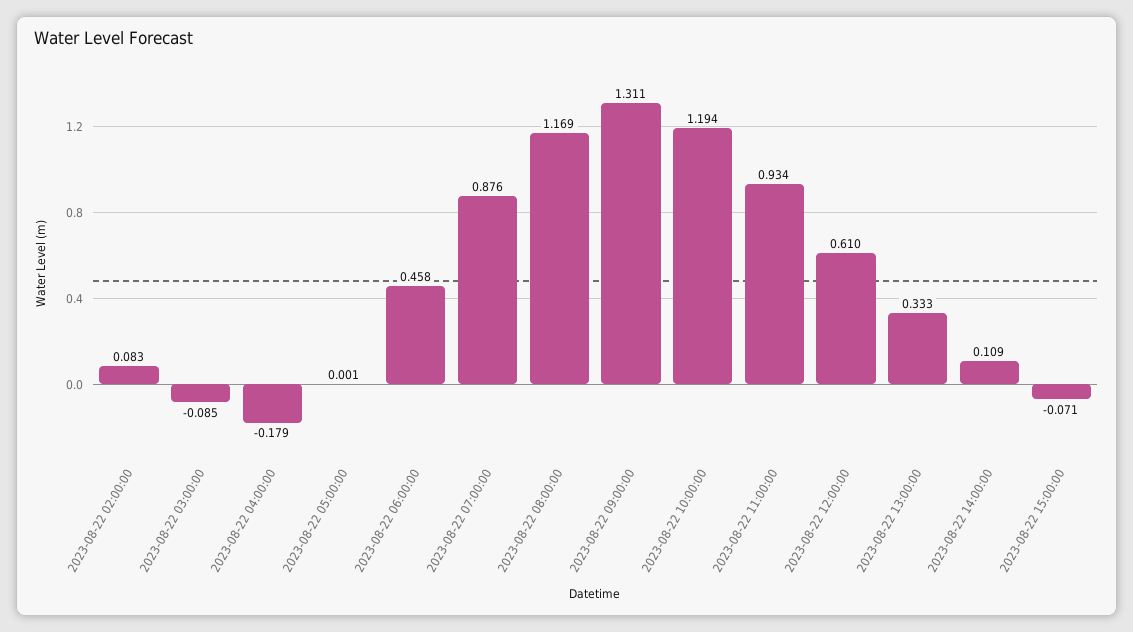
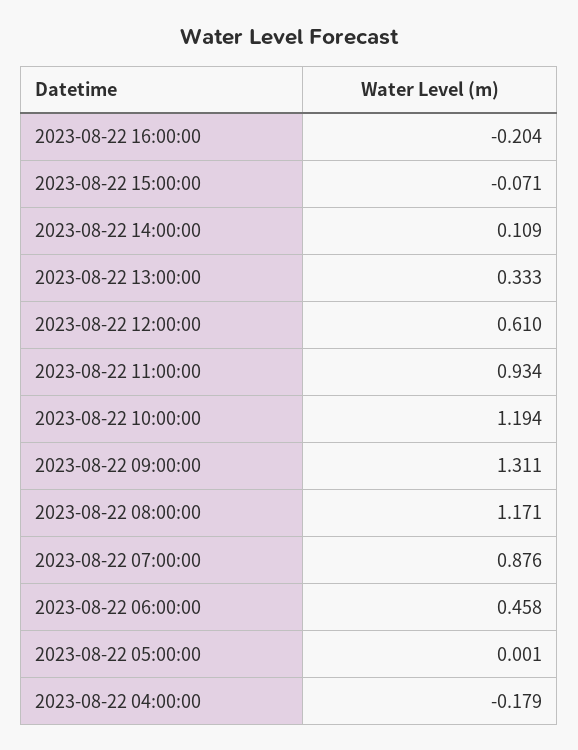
2023-08-22 02:00:00: 0.083 -> none
2023-08-22 03:00:00: -0.085 -> none
2023-08-22 08:00:00: 1.169 -> 1.171
2023-08-22 16:00:00: none -> -0.204

